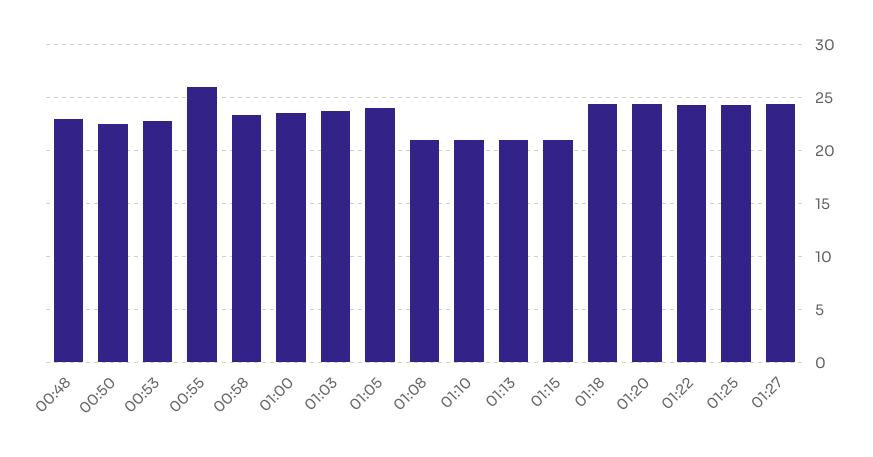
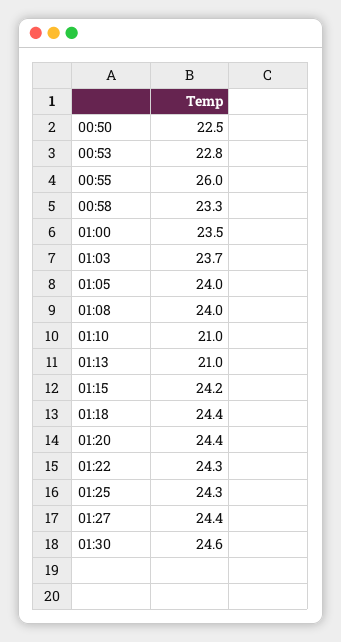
00:48: 23 -> none
01:08: 21 -> 24
01:15: 21 -> 24.2
01:30: none -> 24.6

